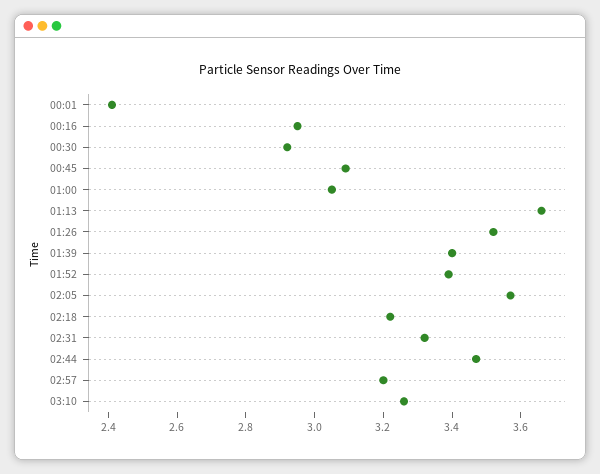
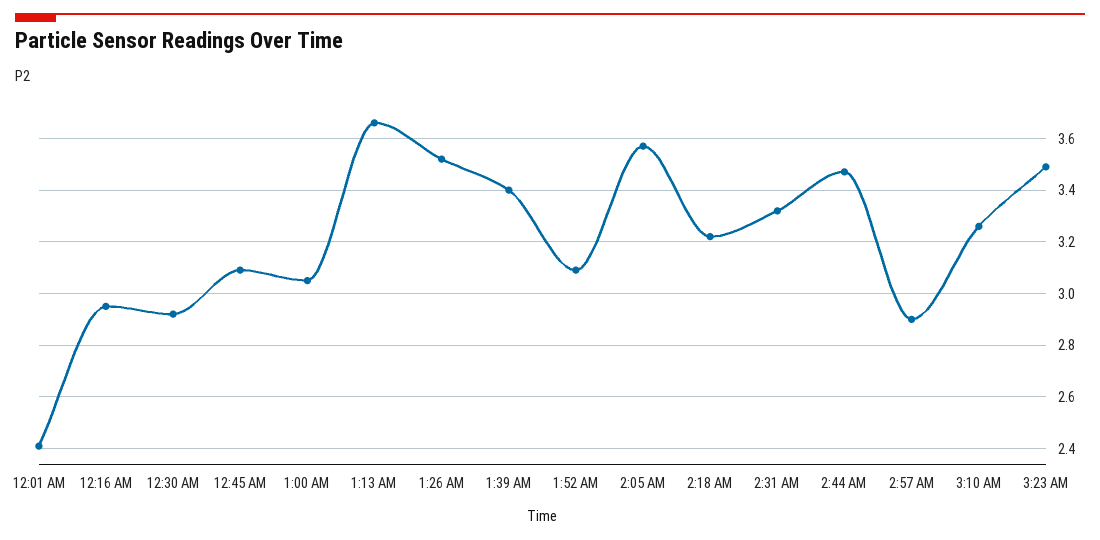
01:52: 3.4 -> 3.1
02:57: 3.2 -> 2.9
3:23 AM: none -> 3.5

